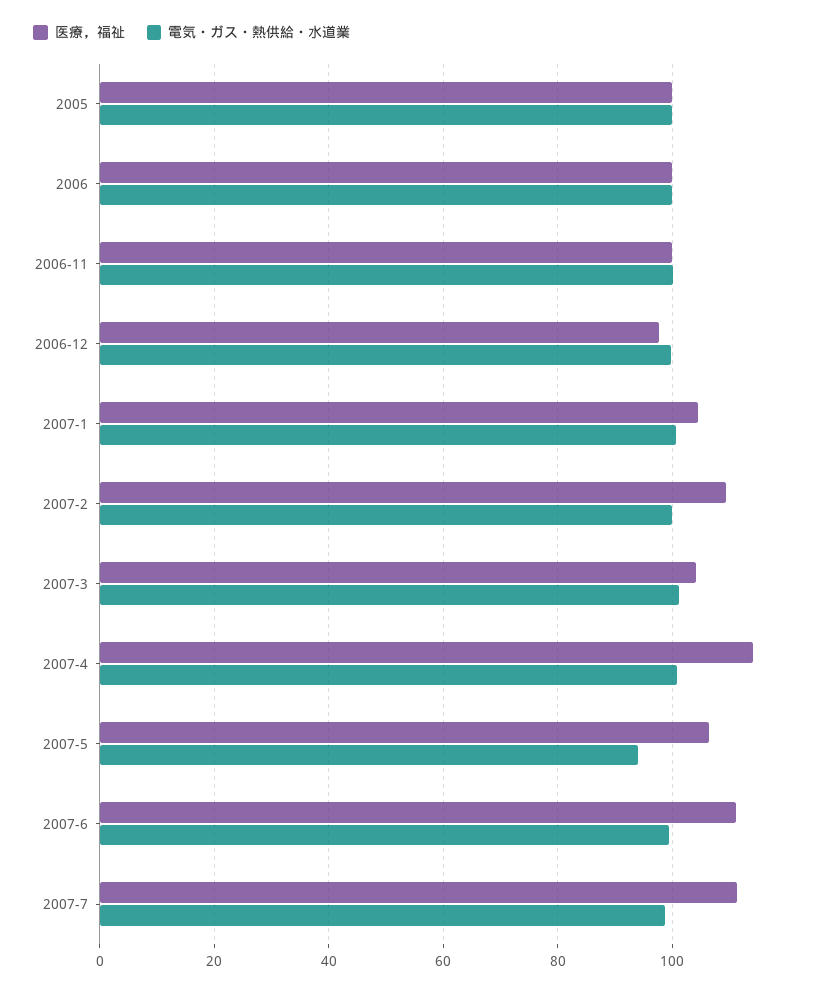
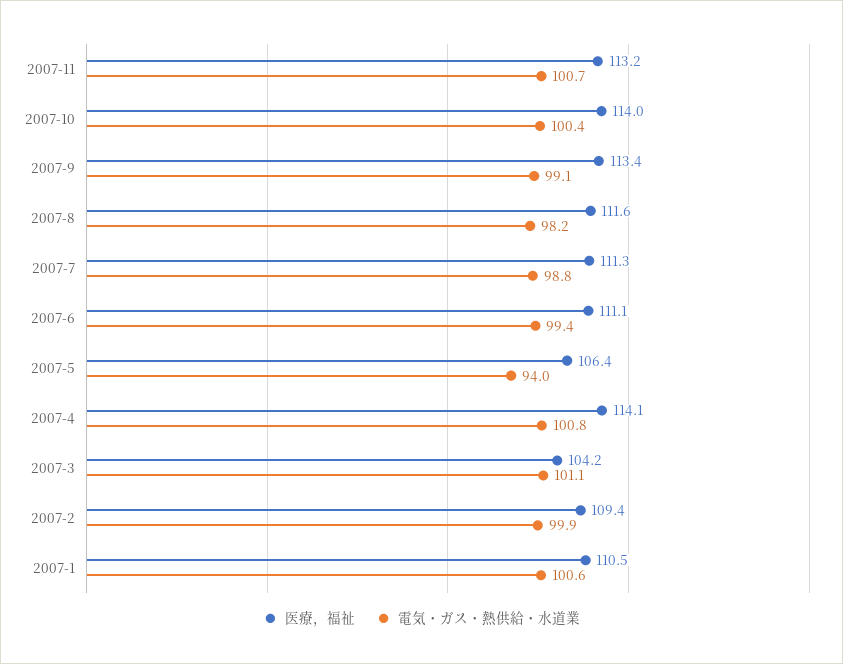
医療，福祉, 2005: 100 -> none
電気・ガス・熱供給・水道業, 2005: 100 -> none
医療，福祉, 2006: 100 -> none
電気・ガス・熱供給・水道業, 2006: 100 -> none
医療，福祉, 2006-11: 100 -> none
電気・ガス・熱供給・水道業, 2006-11: 100 -> none
医療，福祉, 2006-12: 98 -> none
電気・ガス・熱供給・水道業, 2006-12: 100 -> none
医療，福祉, 2007-1: 104 -> 110.5
医療，福祉, 2007-11: none -> 113.2
電気・ガス・熱供給・水道業, 2007-11: none -> 100.7
医療，福祉, 2007-10: none -> 114
電気・ガス・熱供給・水道業, 2007-10: none -> 100.4
医療，福祉, 2007-9: none -> 113.4
電気・ガス・熱供給・水道業, 2007-9: none -> 99.1
医療，福祉, 2007-8: none -> 111.6
電気・ガス・熱供給・水道業, 2007-8: none -> 98.2

